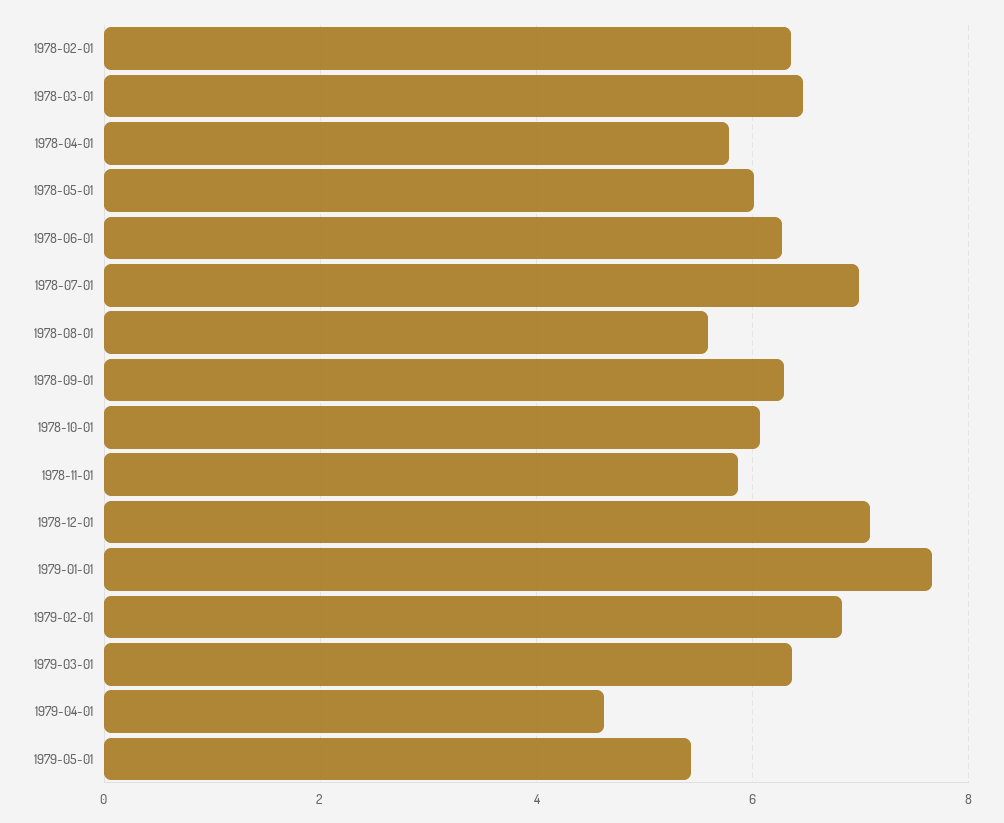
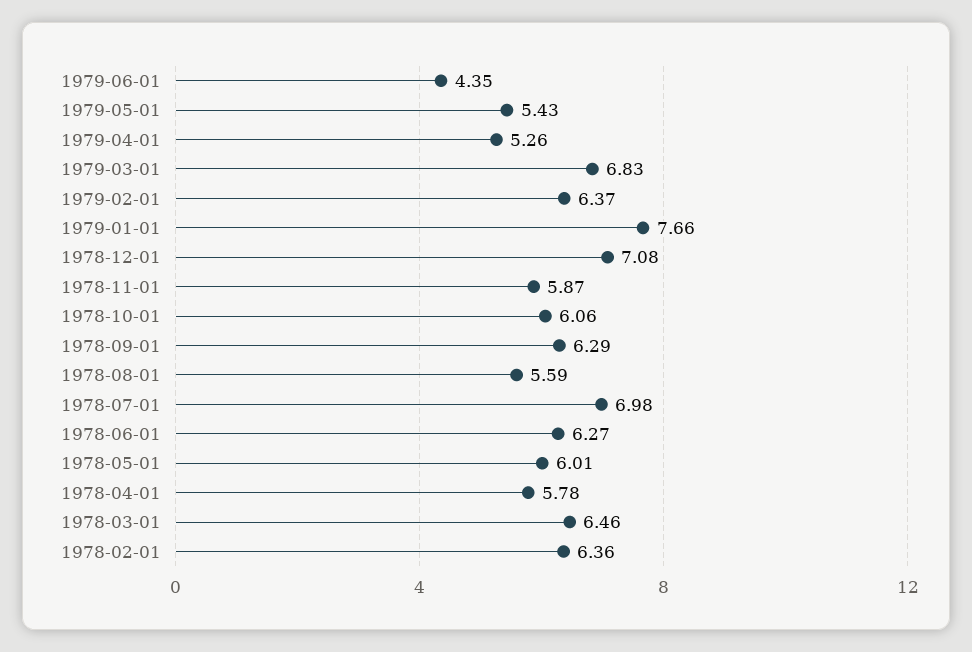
1979-02-01: 6.8 -> 6.37
1979-03-01: 6.4 -> 6.83
1979-04-01: 4.6 -> 5.26
1979-06-01: none -> 4.35

